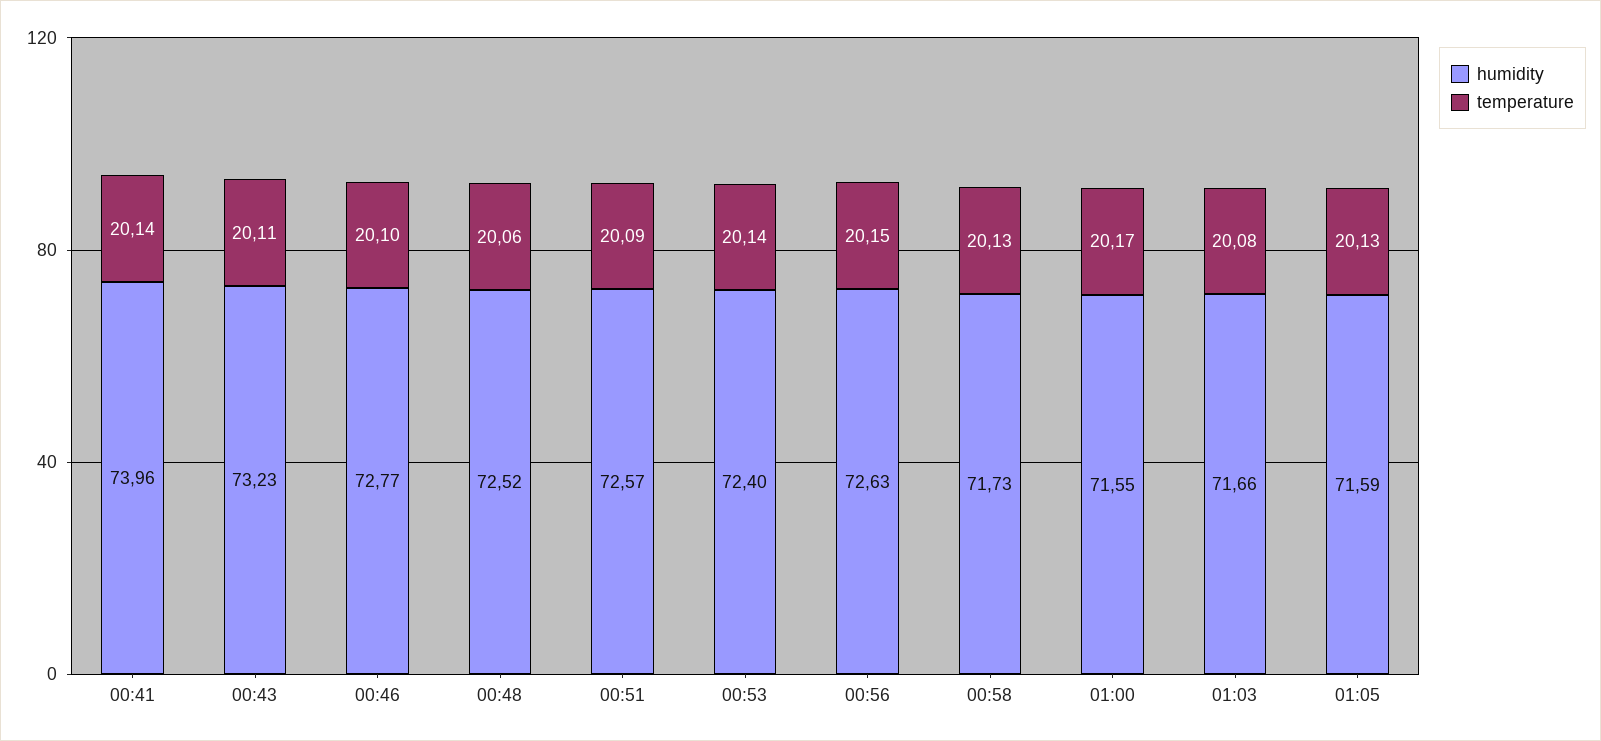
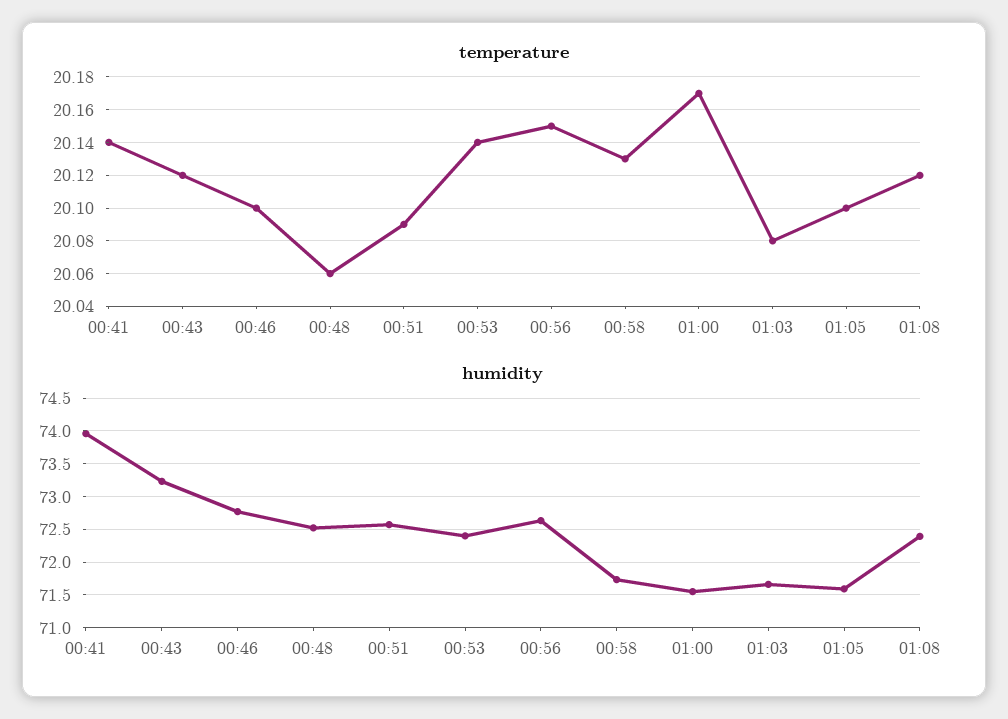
temperature, 00:43: 20.11 -> 20.12
temperature, 01:05: 20.13 -> 20.1
temperature, 01:08: none -> 20.12
humidity, 01:08: none -> 72.4

